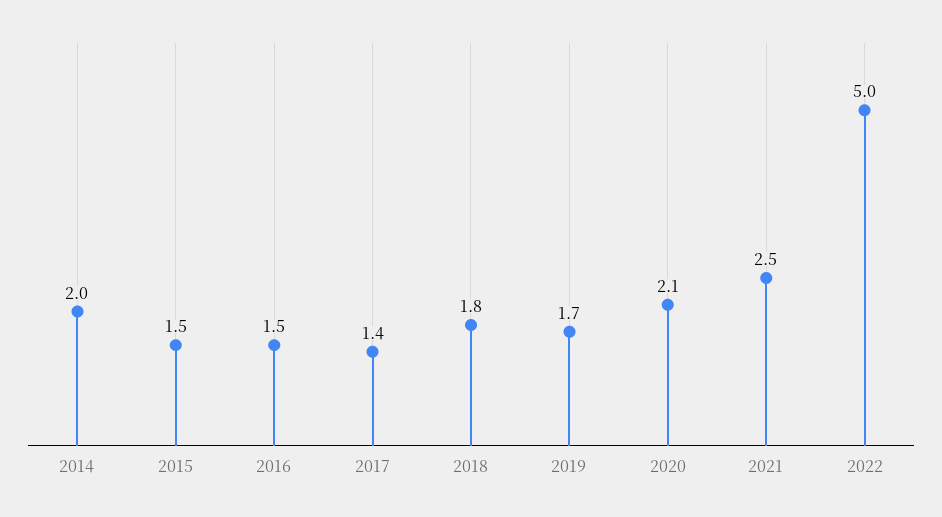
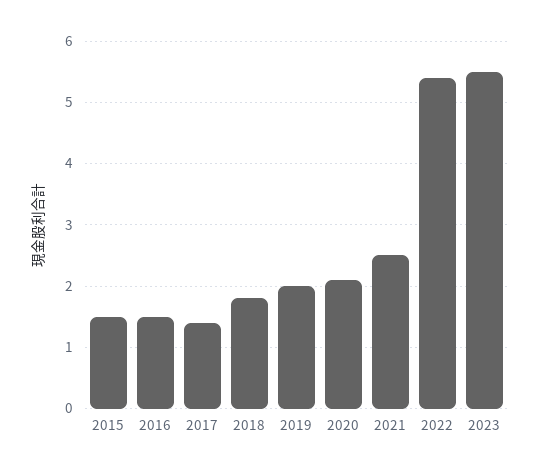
2014: 2 -> none
2019: 1.7 -> 2
2022: 5 -> 5.4
2023: none -> 5.5

